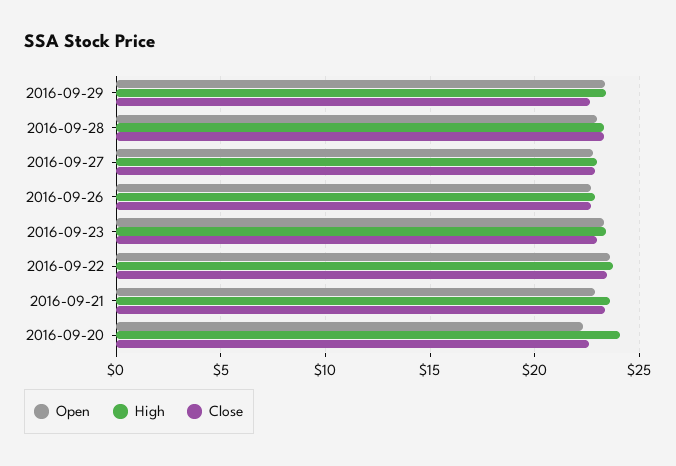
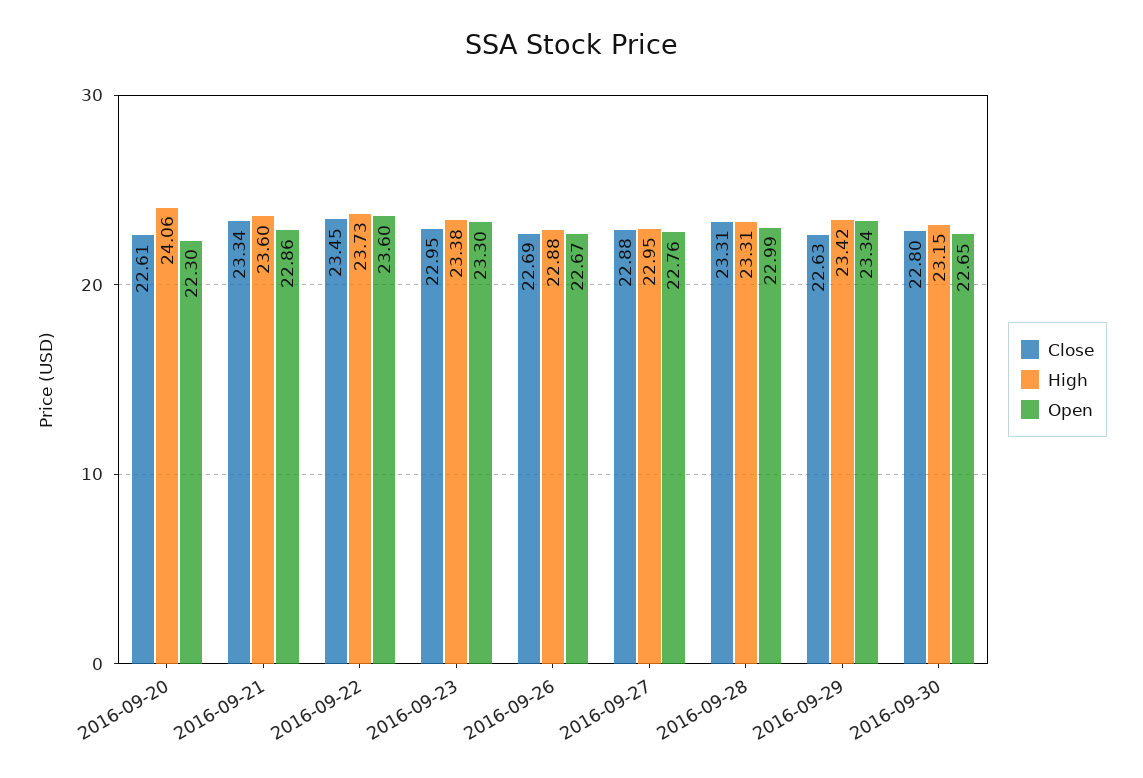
Close, 2016-09-30: none -> 22.8
High, 2016-09-30: none -> 23.15
Open, 2016-09-30: none -> 22.65

